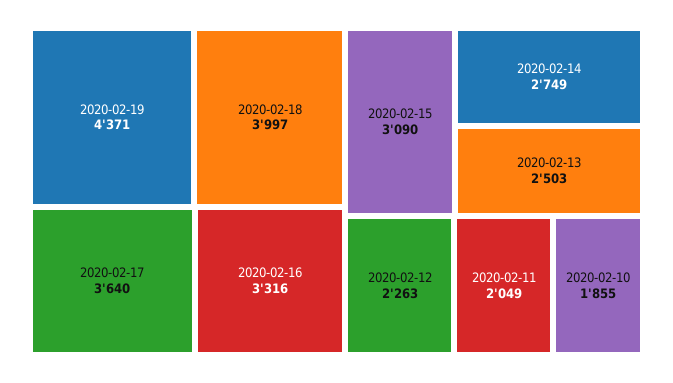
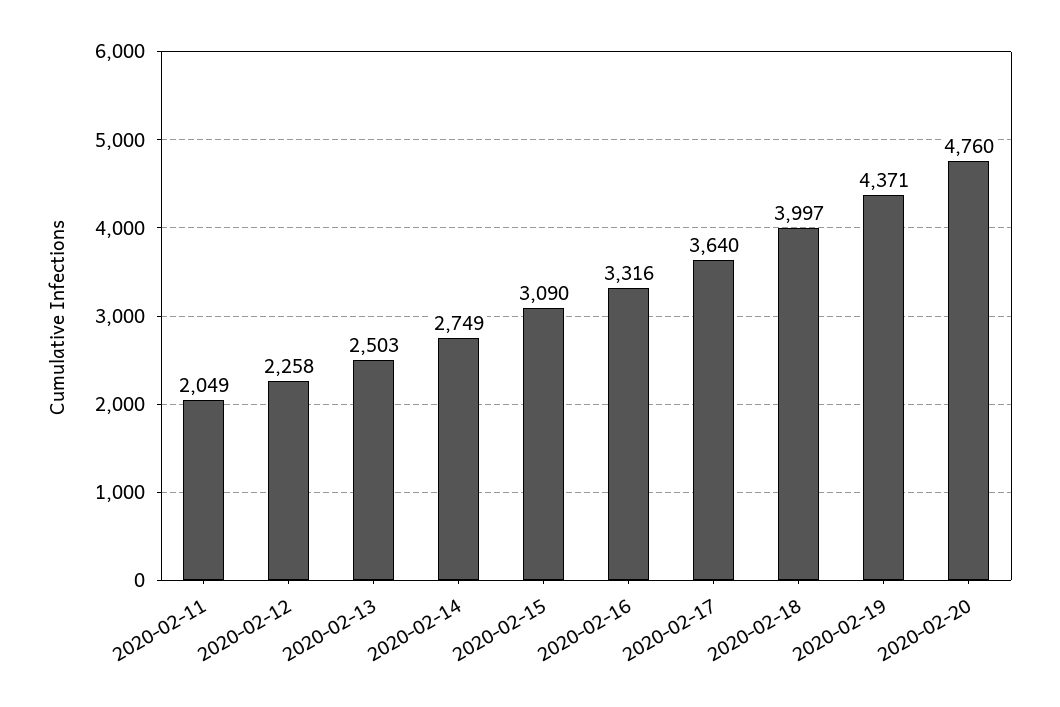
2020-02-12: 2263 -> 2258
2020-02-10: 1855 -> none
2020-02-20: none -> 4760

